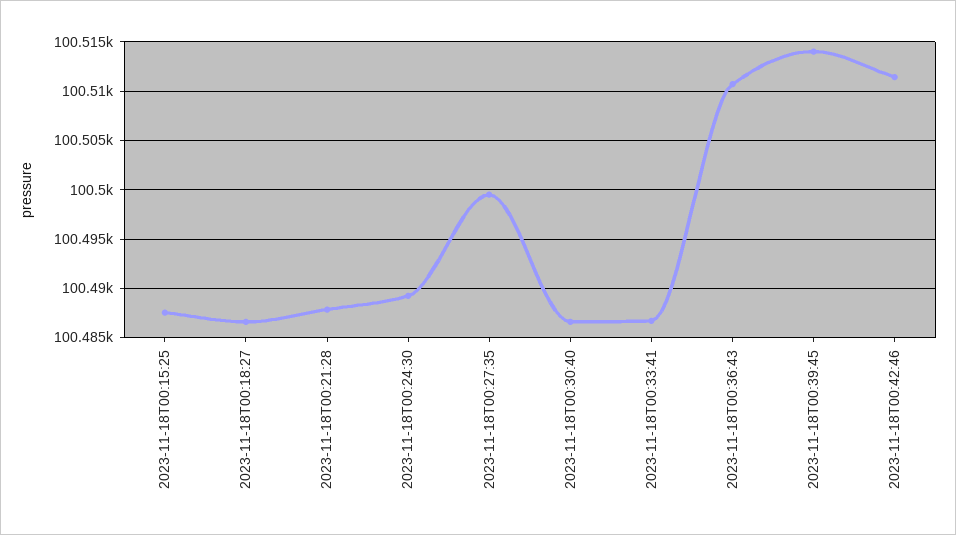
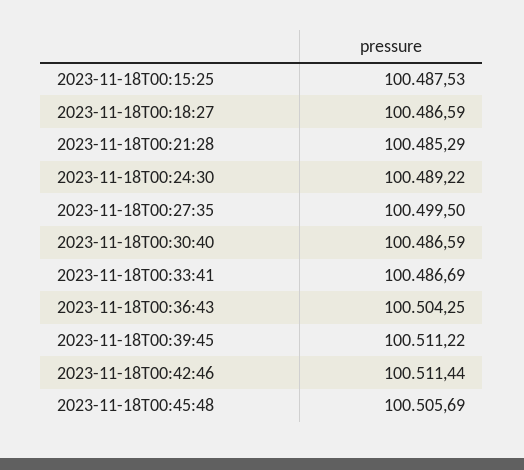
2023-11-18T00:21:28: 100488 -> 100485.29
2023-11-18T00:36:43: 100511 -> 100504.25
2023-11-18T00:39:45: 100514 -> 100511.22
2023-11-18T00:45:48: none -> 100505.69

